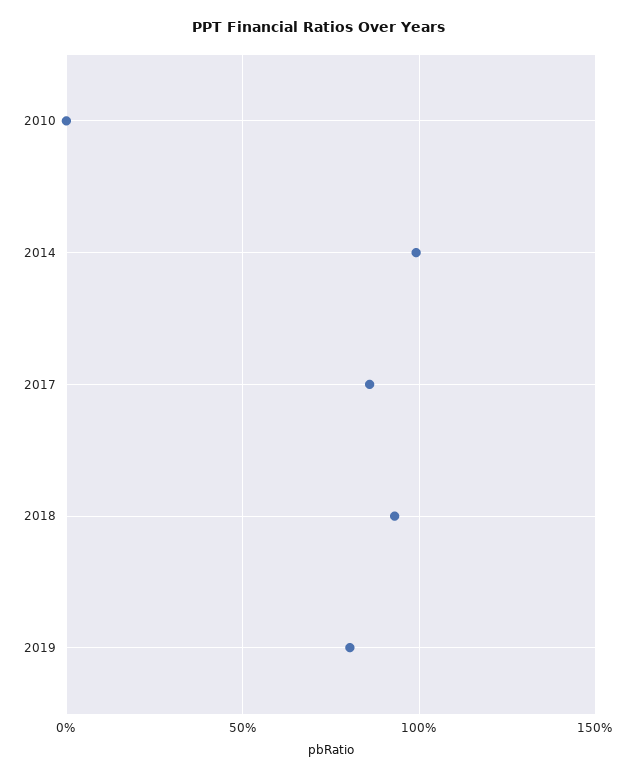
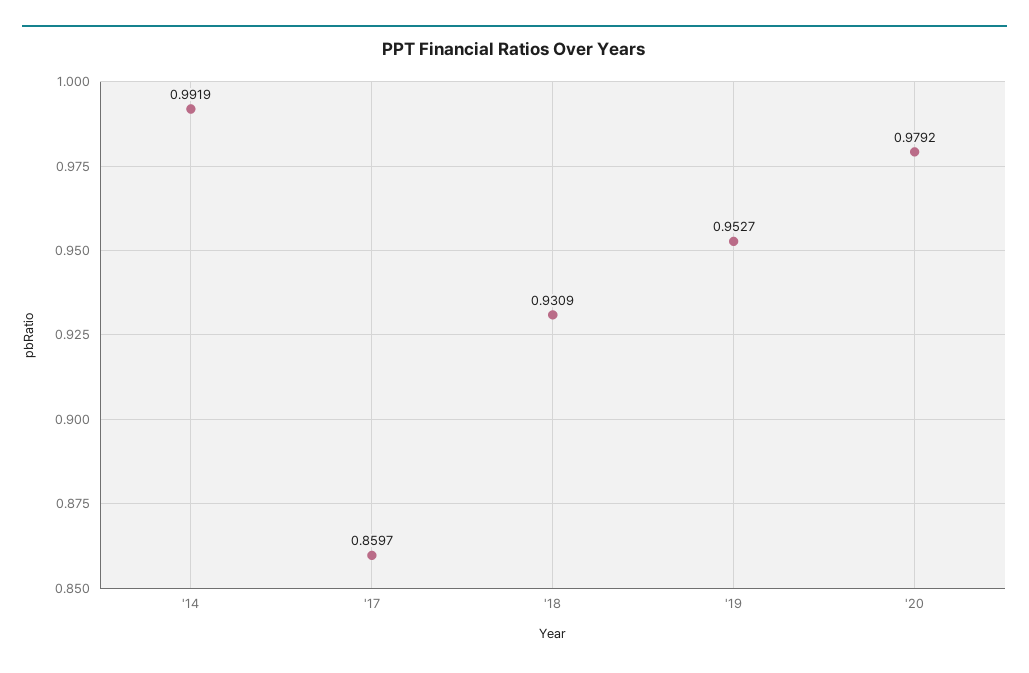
2010: 0 -> none
2019: 0.8 -> 0.9527
'20: none -> 0.9792

